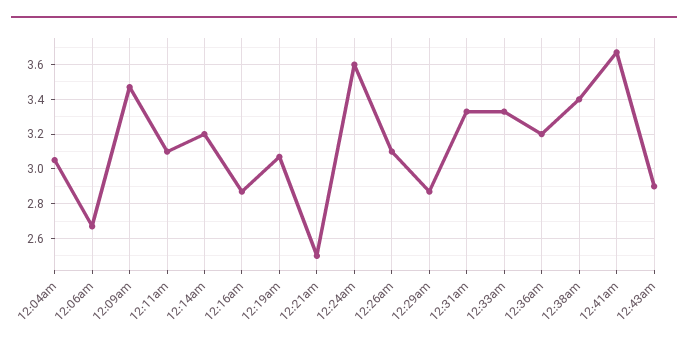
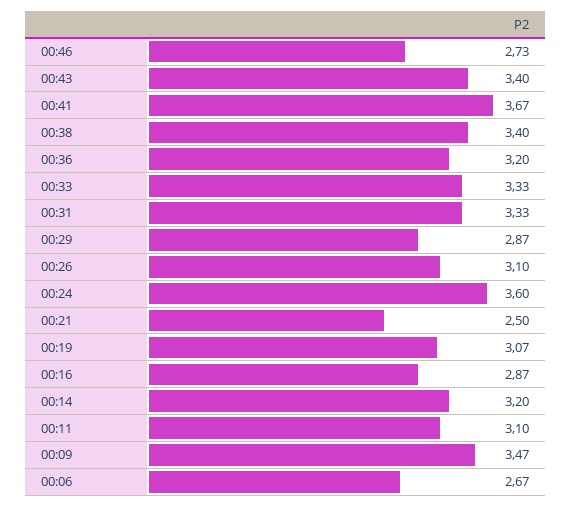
12:04am: 3.05 -> none
12:43am: 2.9 -> 3.4
00:46: none -> 2.73

